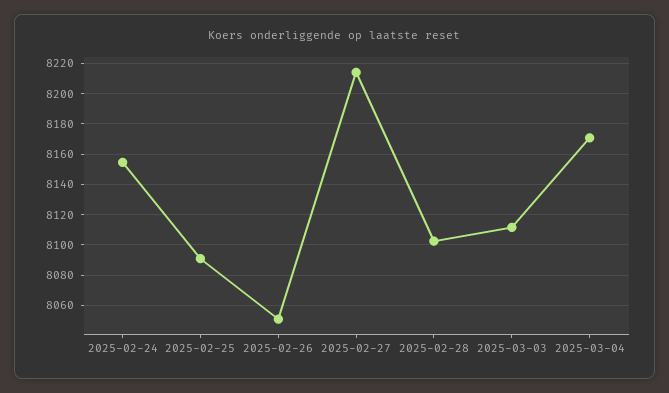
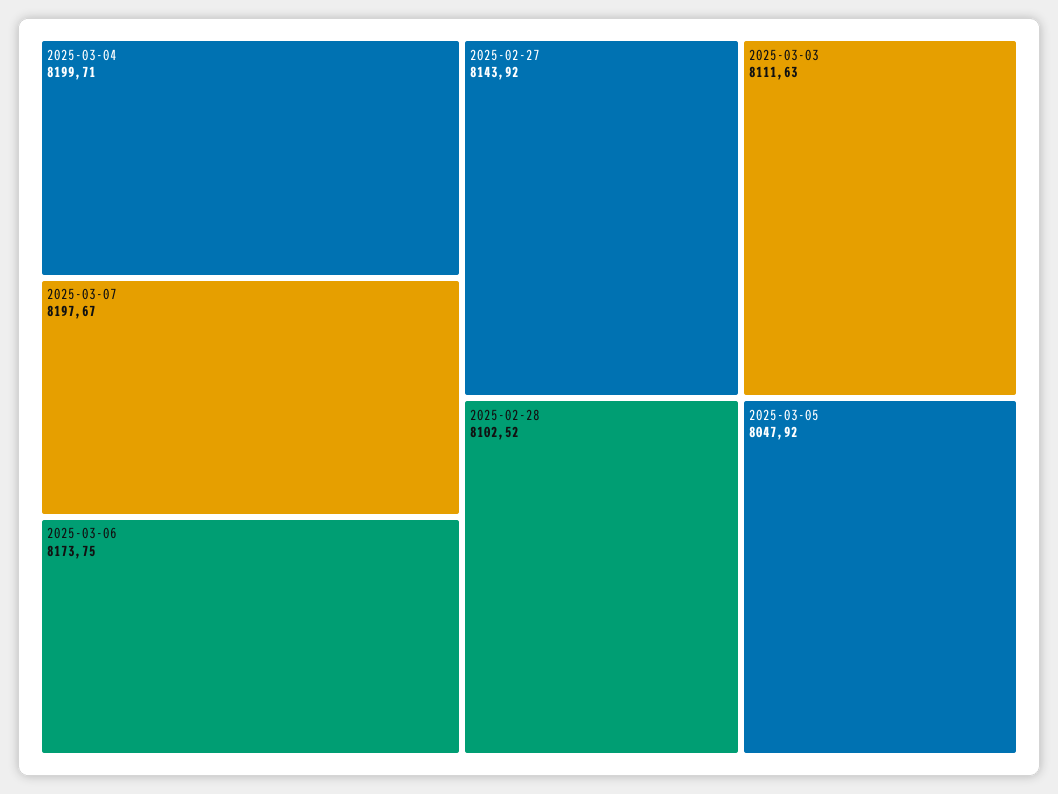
2025-02-24: 8155 -> none
2025-02-25: 8090 -> none
2025-02-26: 8050 -> none
2025-02-27: 8215 -> 8143.92
2025-03-04: 8170 -> 8199.71
2025-03-07: none -> 8197.67
2025-03-06: none -> 8173.75
2025-03-05: none -> 8047.92

